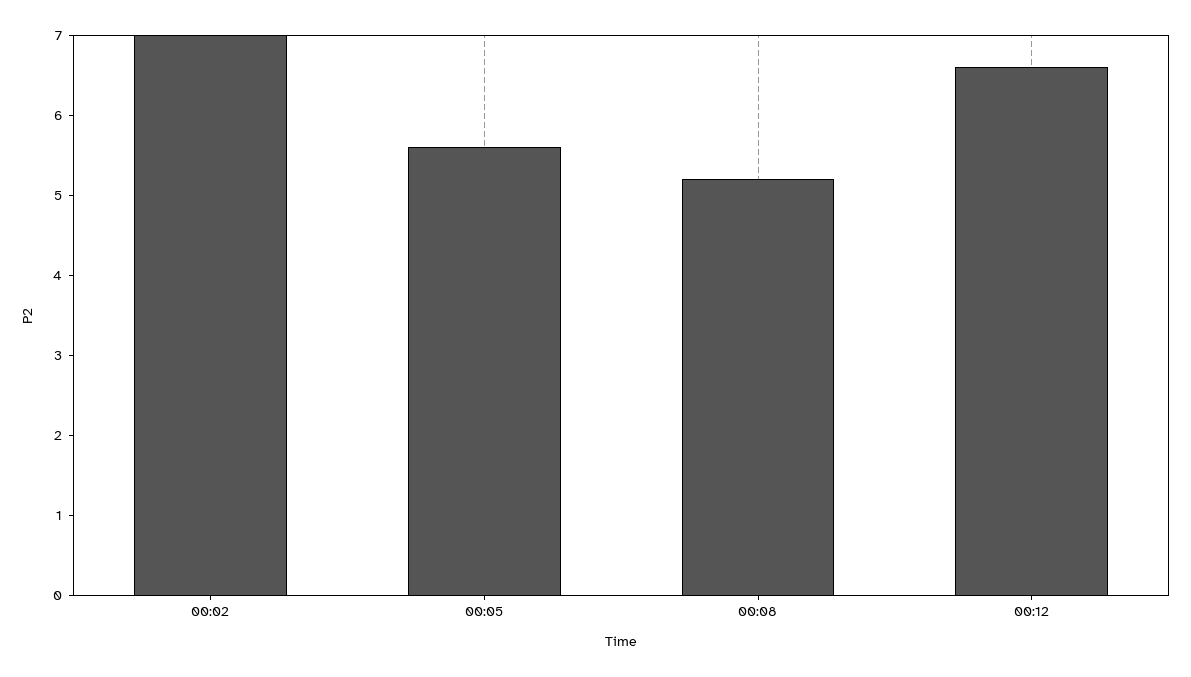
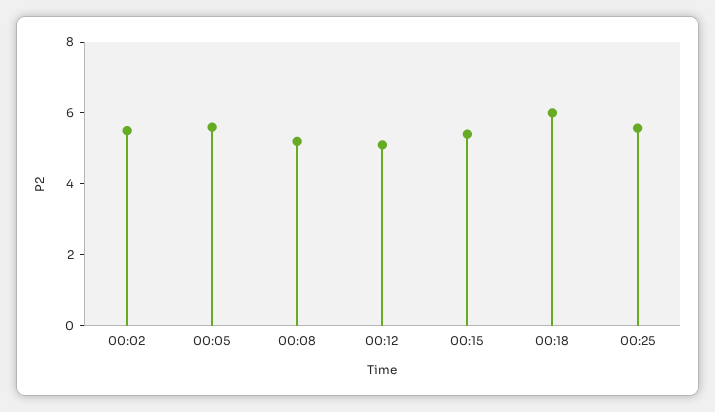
00:02: 7 -> 5.5
00:12: 6.6 -> 5
00:15: none -> 5.5
00:18: none -> 6
00:25: none -> 5.5

